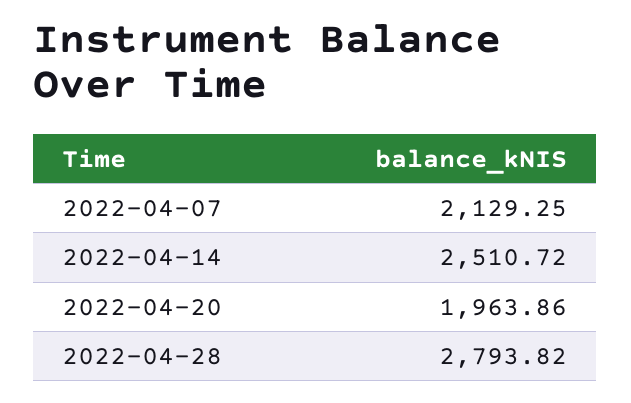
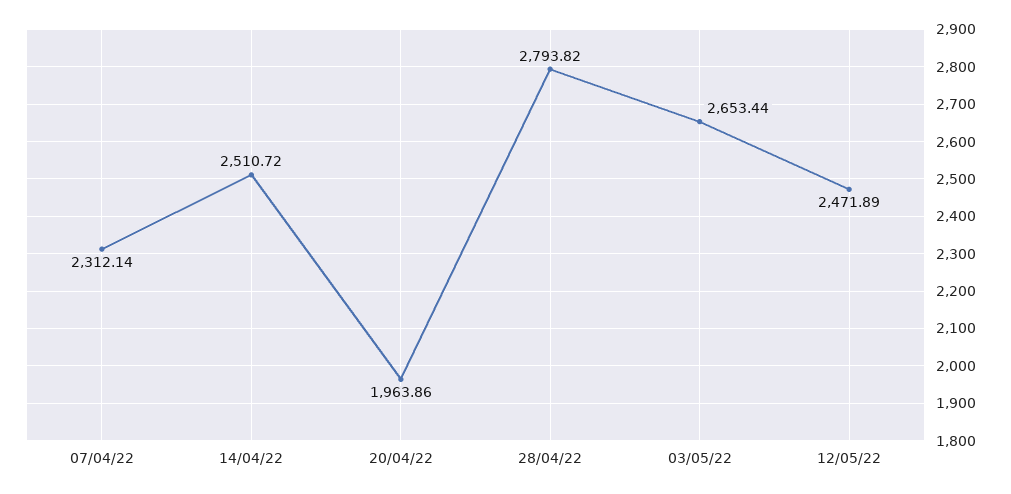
2022-04-07: 2129.25 -> 2312.14
03/05/22: none -> 2653.44
12/05/22: none -> 2471.89

